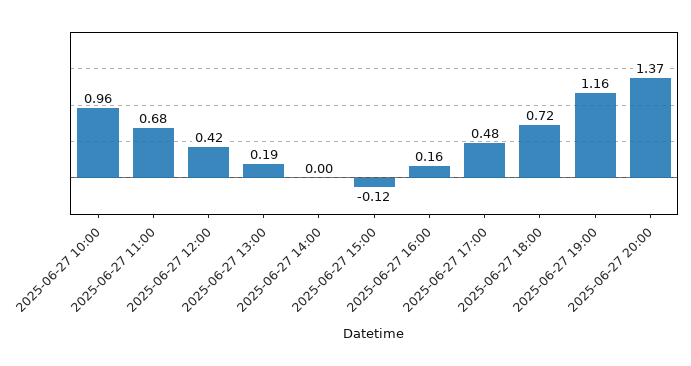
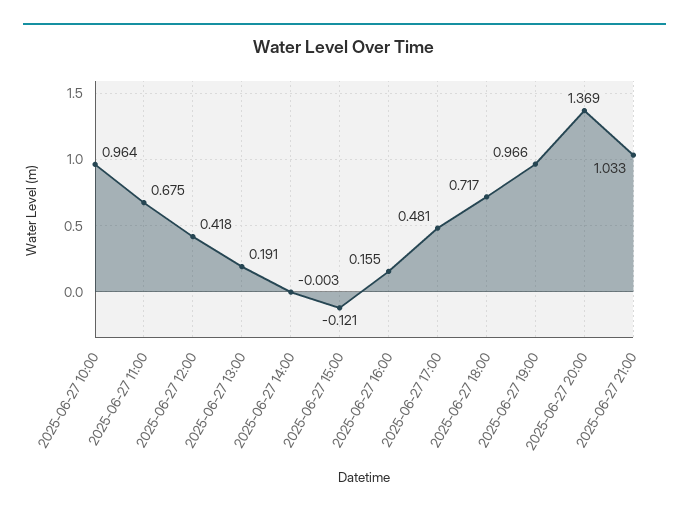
2025-06-27 19:00: 1.16 -> 0.966
2025-06-27 21:00: none -> 1.033

